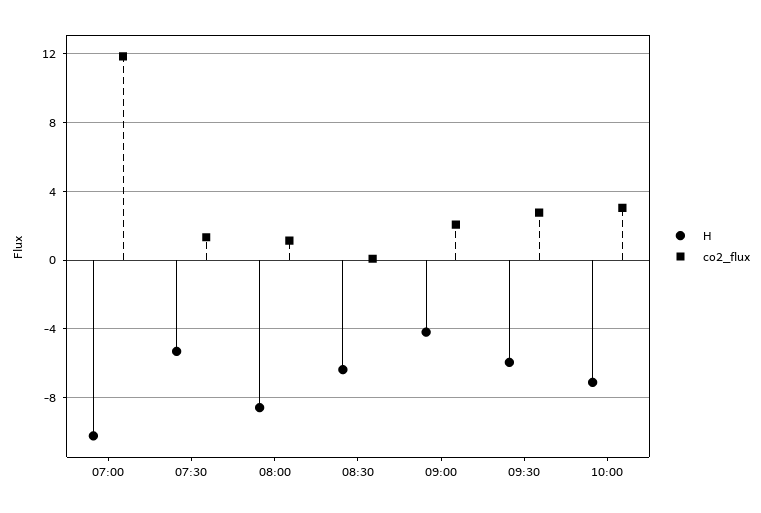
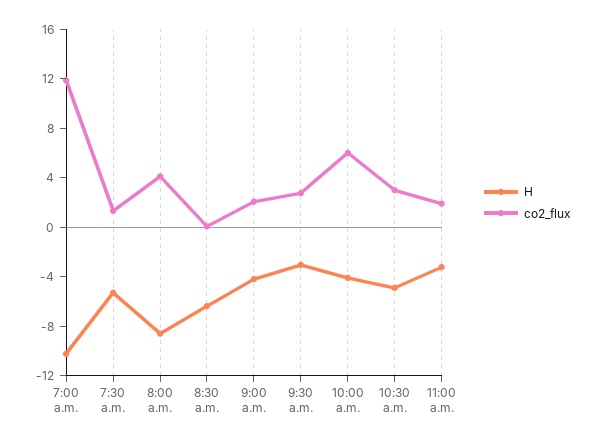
co2_flux, 08:00: 1 -> 4
H, 09:30: -6 -> -3
H, 10:00: -7 -> -4
co2_flux, 10:00: 3 -> 6
H, 10:30 a.m.: none -> -5
co2_flux, 10:30 a.m.: none -> 3
H, 11:00 a.m.: none -> -3
co2_flux, 11:00 a.m.: none -> 2

